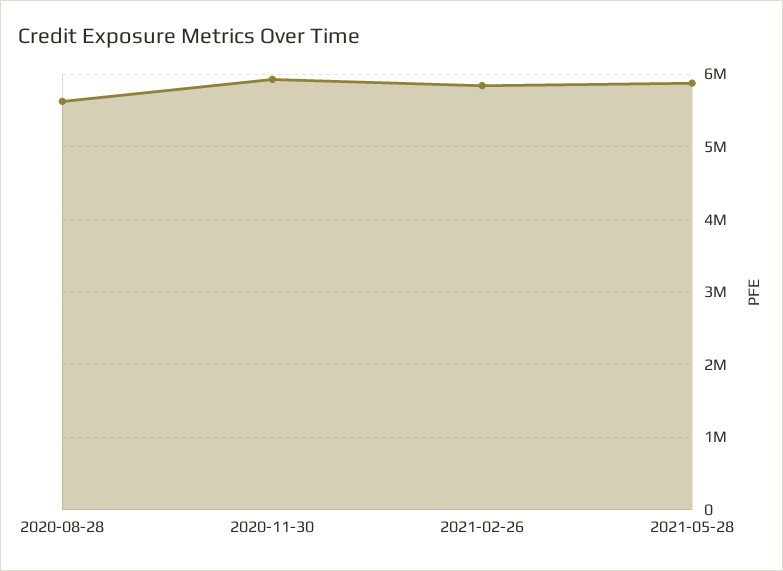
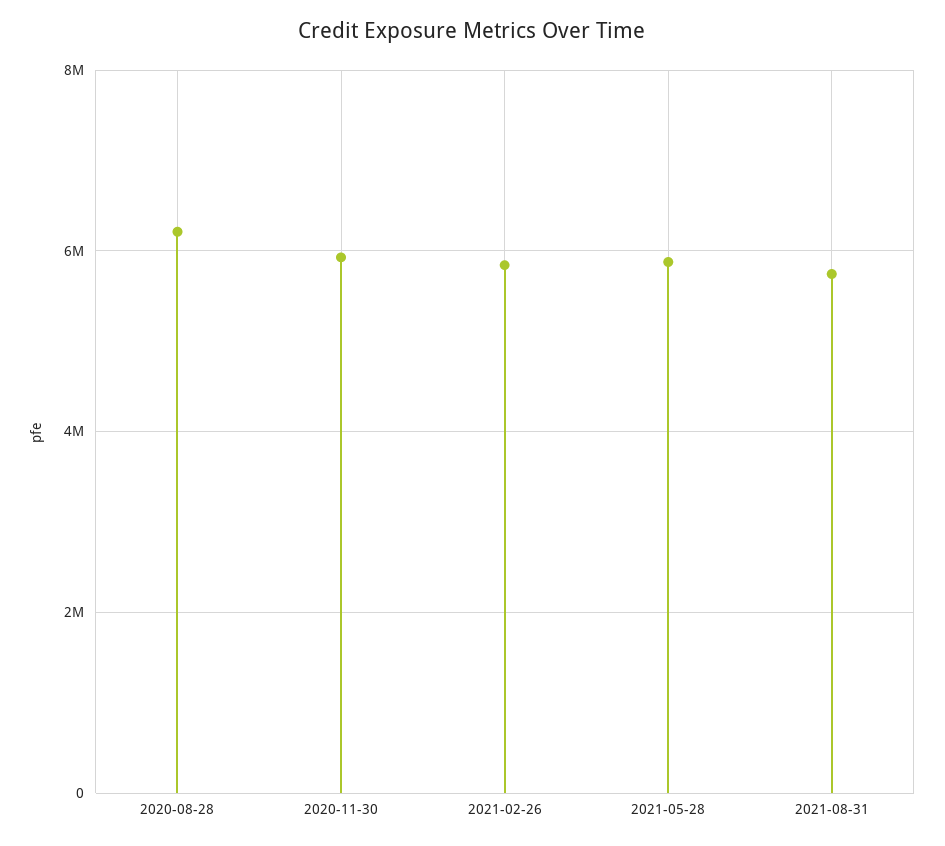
2020-08-28: 5600000 -> 6200000
2021-08-31: none -> 5800000

